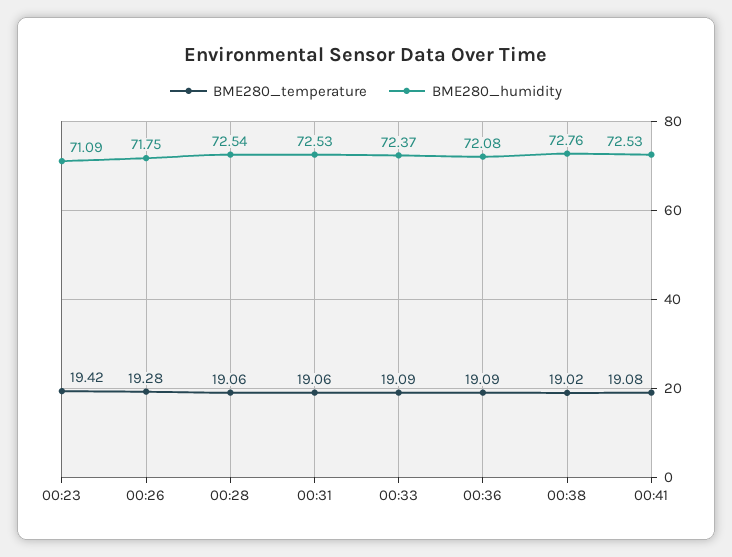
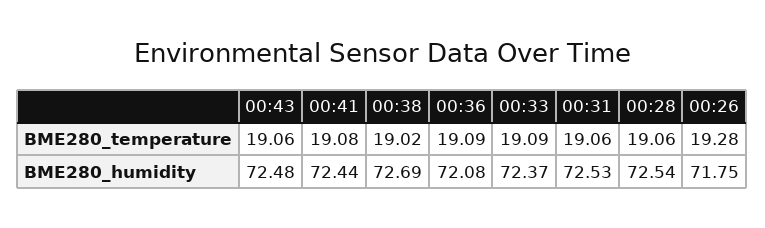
BME280_temperature, 00:23: 19.42 -> none
BME280_humidity, 00:23: 71.09 -> none
BME280_humidity, 00:38: 72.76 -> 72.69
BME280_humidity, 00:41: 72.53 -> 72.44
BME280_temperature, 00:43: none -> 19.06
BME280_humidity, 00:43: none -> 72.48

